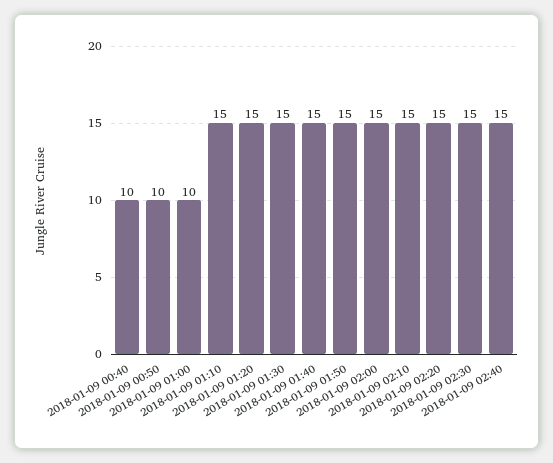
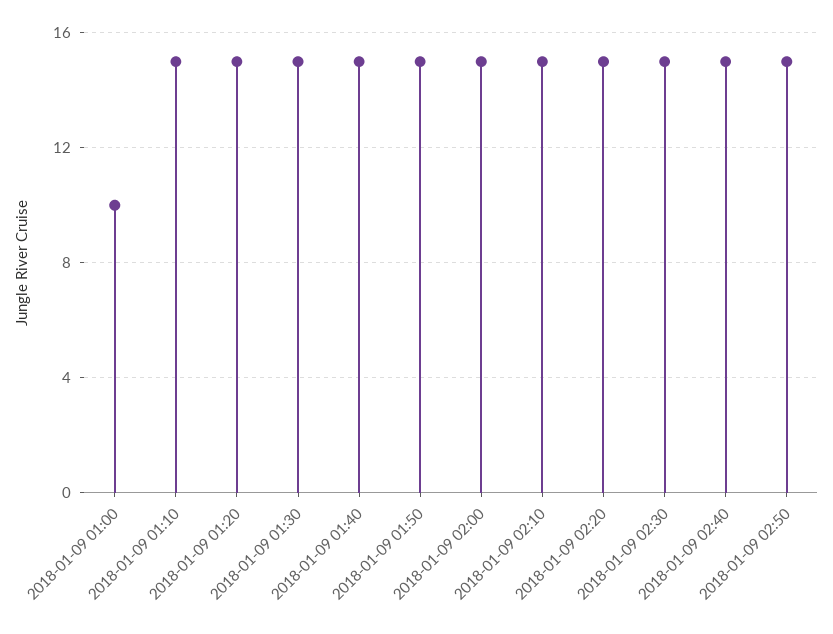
2018-01-09 00:40: 10 -> none
2018-01-09 00:50: 10 -> none
2018-01-09 02:50: none -> 15

